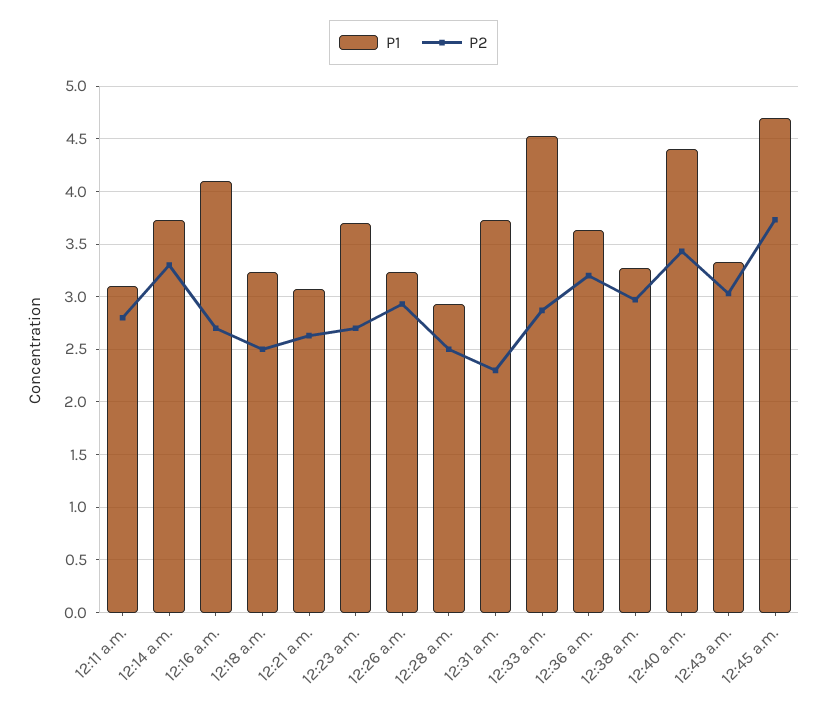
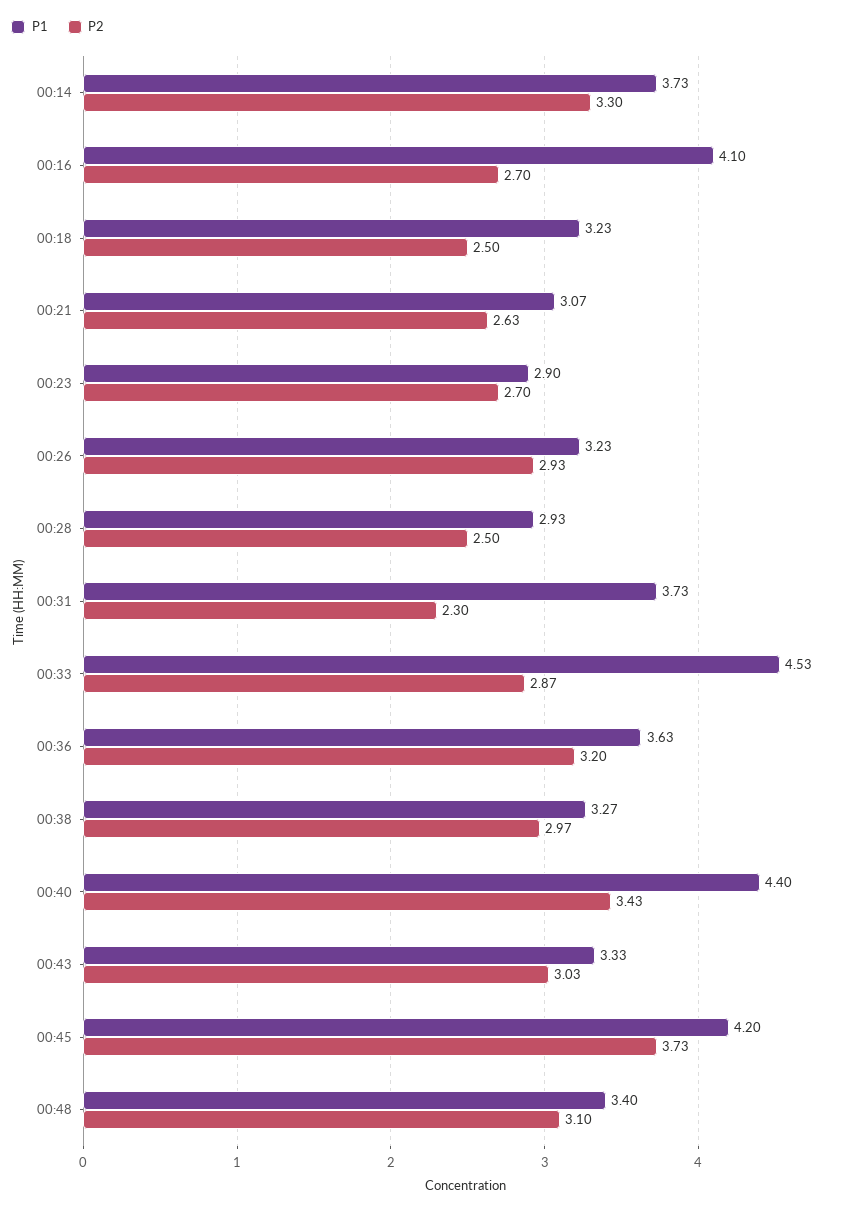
P1, 12:11 a.m.: 3.1 -> none
P2, 12:11 a.m.: 2.8 -> none
P1, 12:23 a.m.: 3.7 -> 2.9
P1, 12:45 a.m.: 4.7 -> 4.2
P1, 00:48: none -> 3.4
P2, 00:48: none -> 3.1

